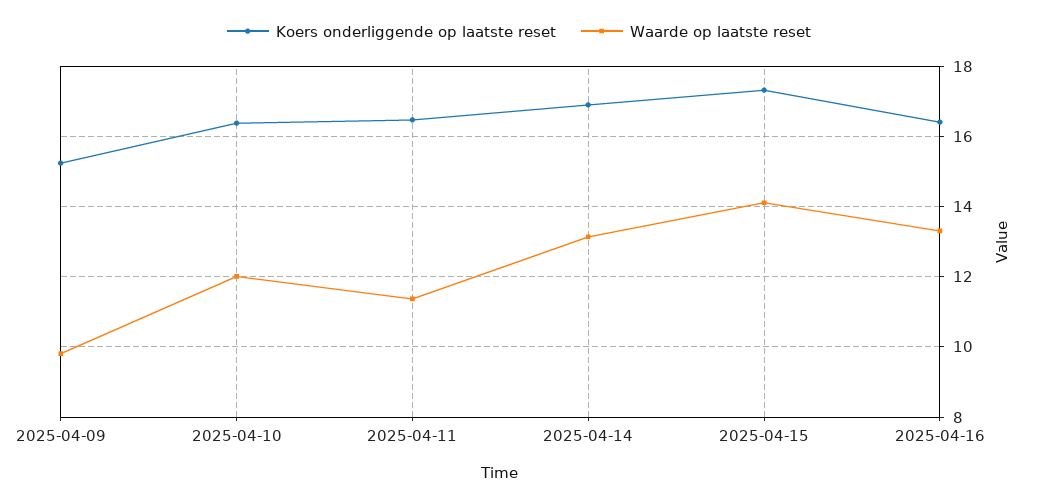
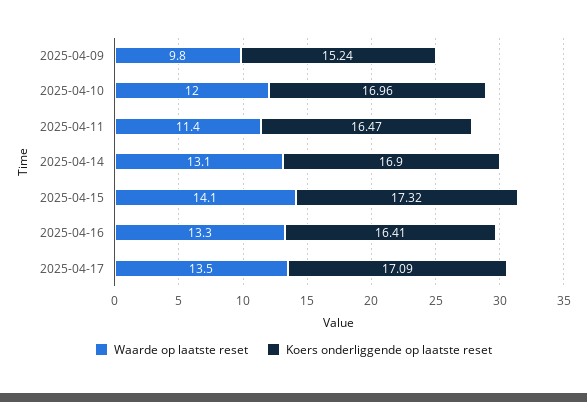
Koers onderliggende op laatste reset, 2025-04-10: 16.4 -> 16.96
Waarde op laatste reset, 2025-04-17: none -> 13.5
Koers onderliggende op laatste reset, 2025-04-17: none -> 17.09

